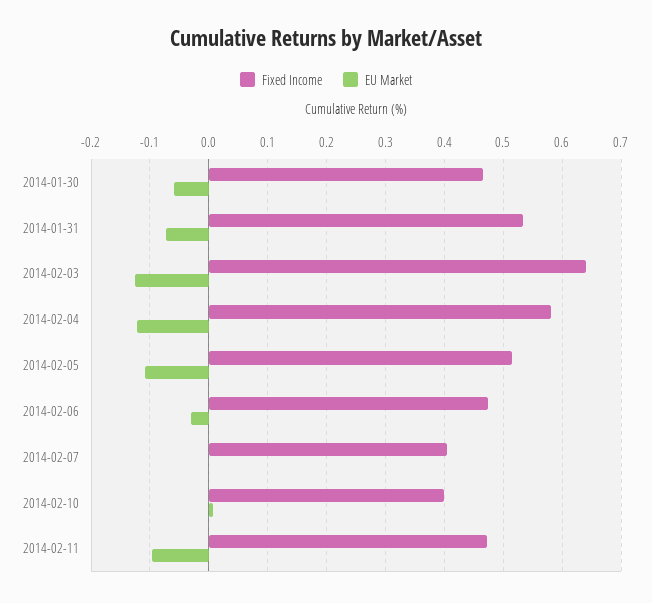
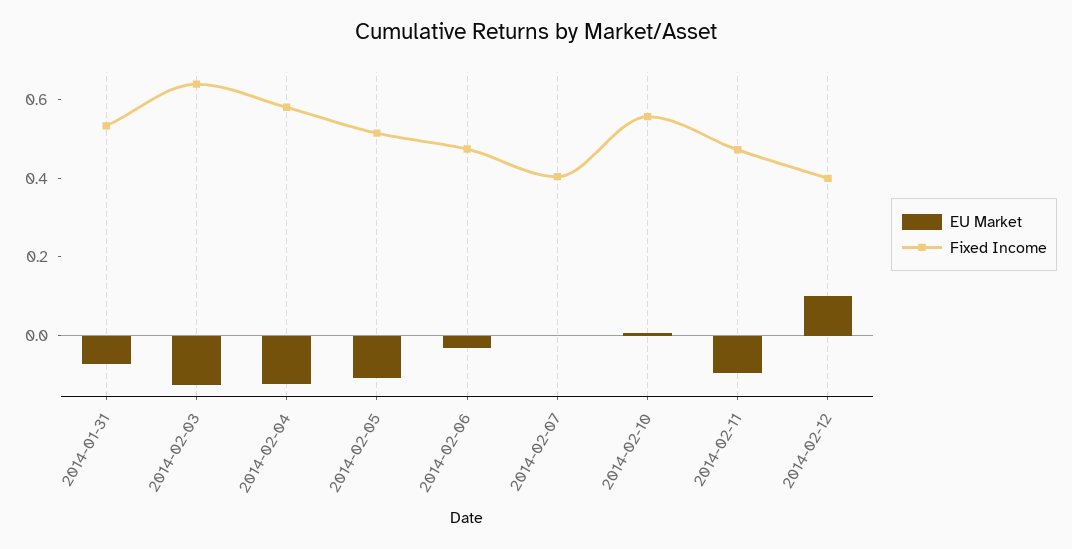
Fixed Income, 2014-01-30: 0.46 -> none
EU Market, 2014-01-30: -0.06 -> none
Fixed Income, 2014-02-10: 0.4 -> 0.55
EU Market, 2014-02-12: none -> 0.1
Fixed Income, 2014-02-12: none -> 0.4

